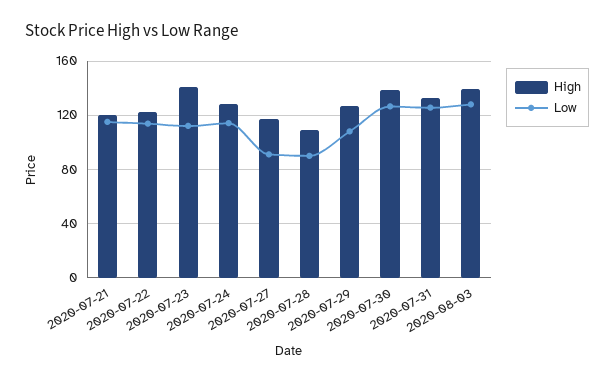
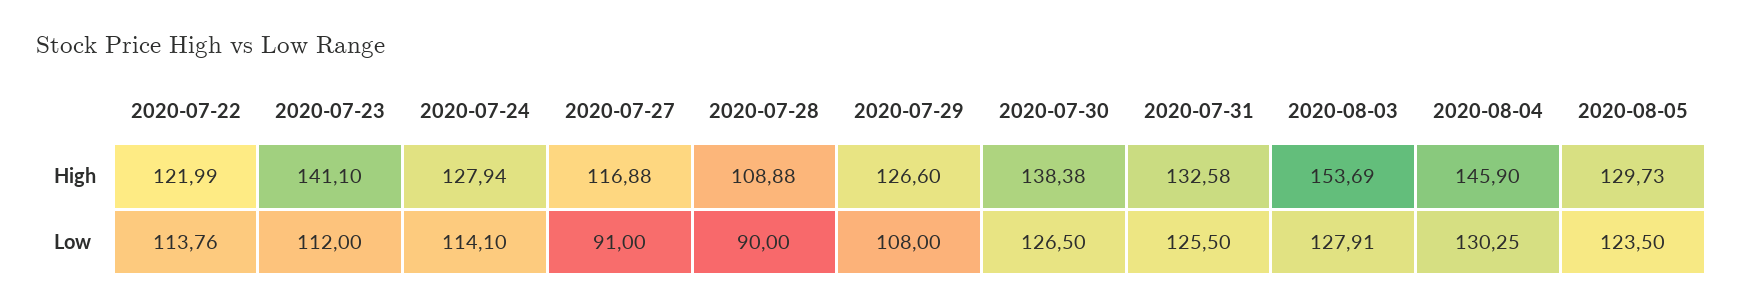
High, 2020-07-21: 120 -> none
Low, 2020-07-21: 115 -> none
High, 2020-08-03: 140 -> 153.69
High, 2020-08-04: none -> 145.9
High, 2020-08-05: none -> 129.73
Low, 2020-08-04: none -> 130.25
Low, 2020-08-05: none -> 123.5

